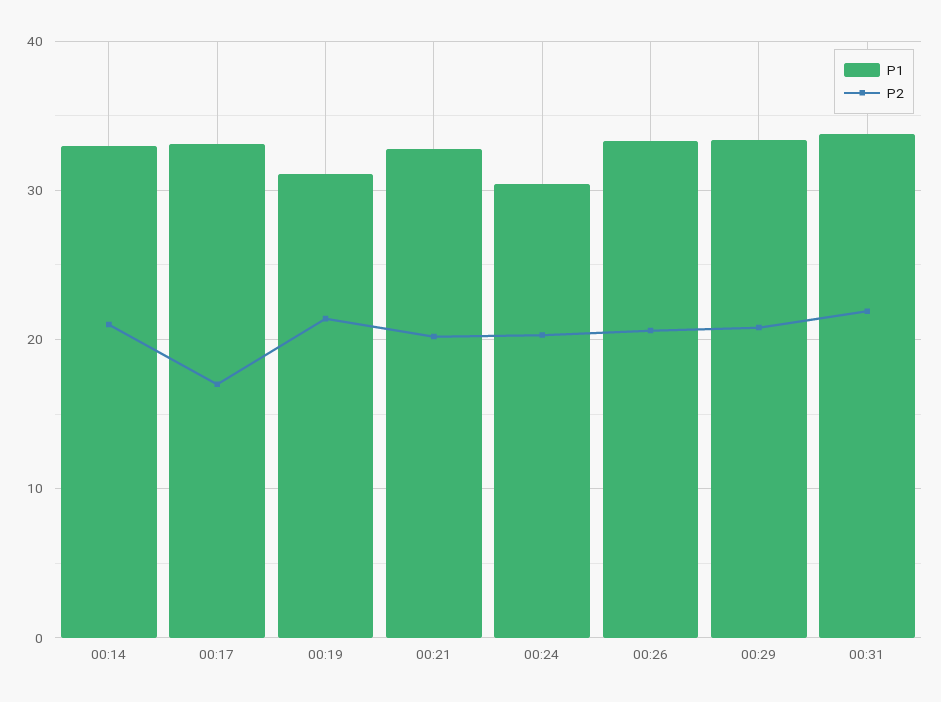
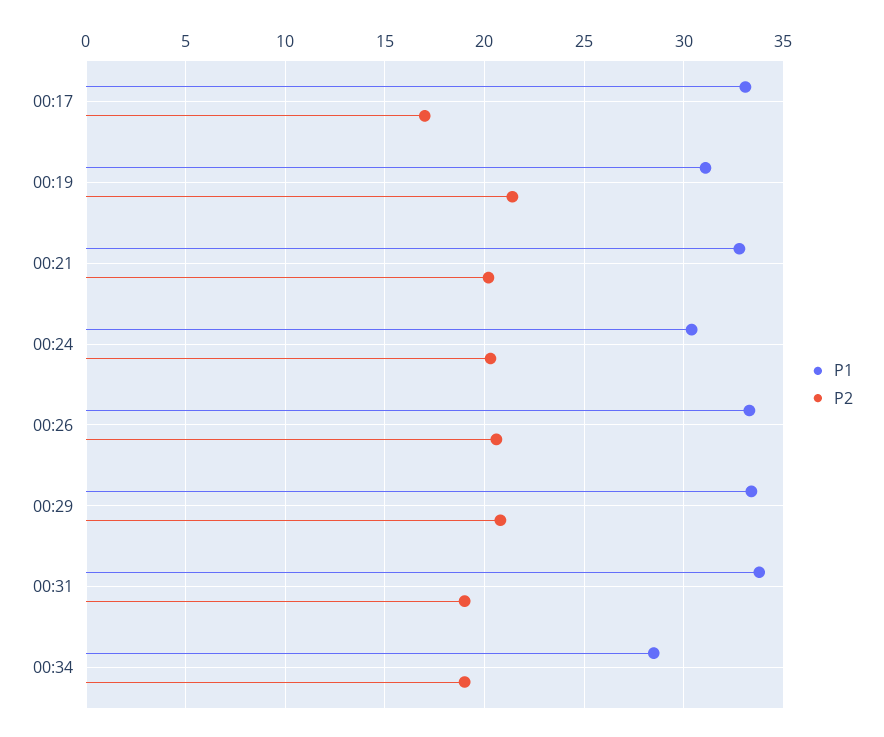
P1, 00:14: 33 -> none
P2, 00:14: 21 -> none
P2, 00:31: 22 -> 19
P1, 00:34: none -> 28.5
P2, 00:34: none -> 19

